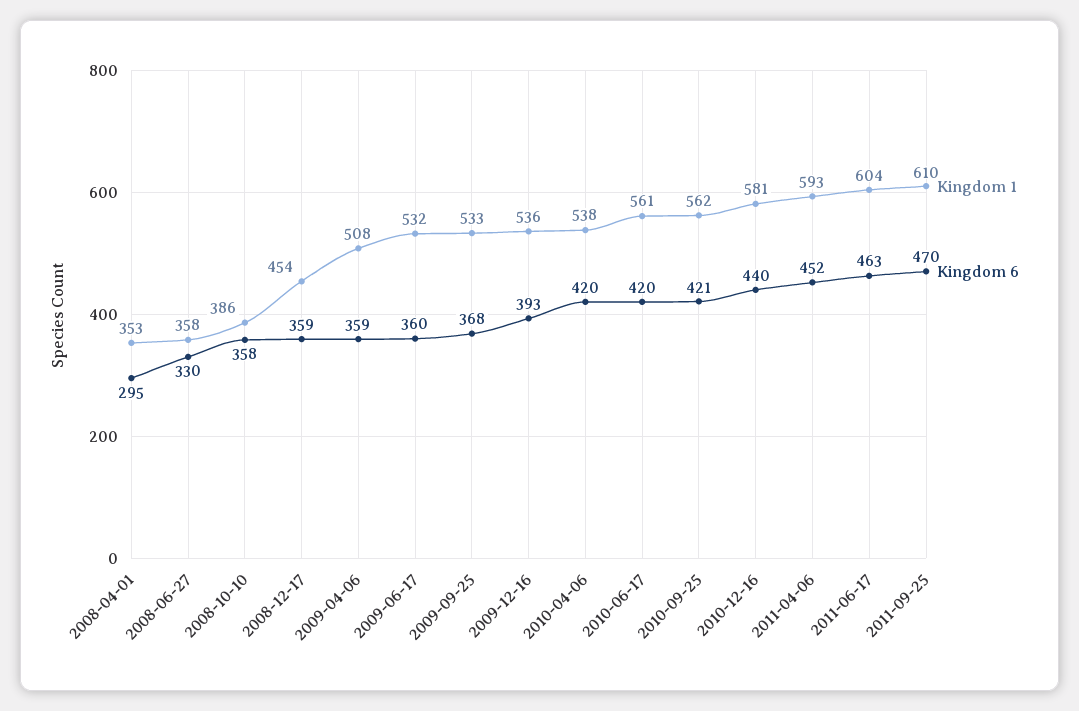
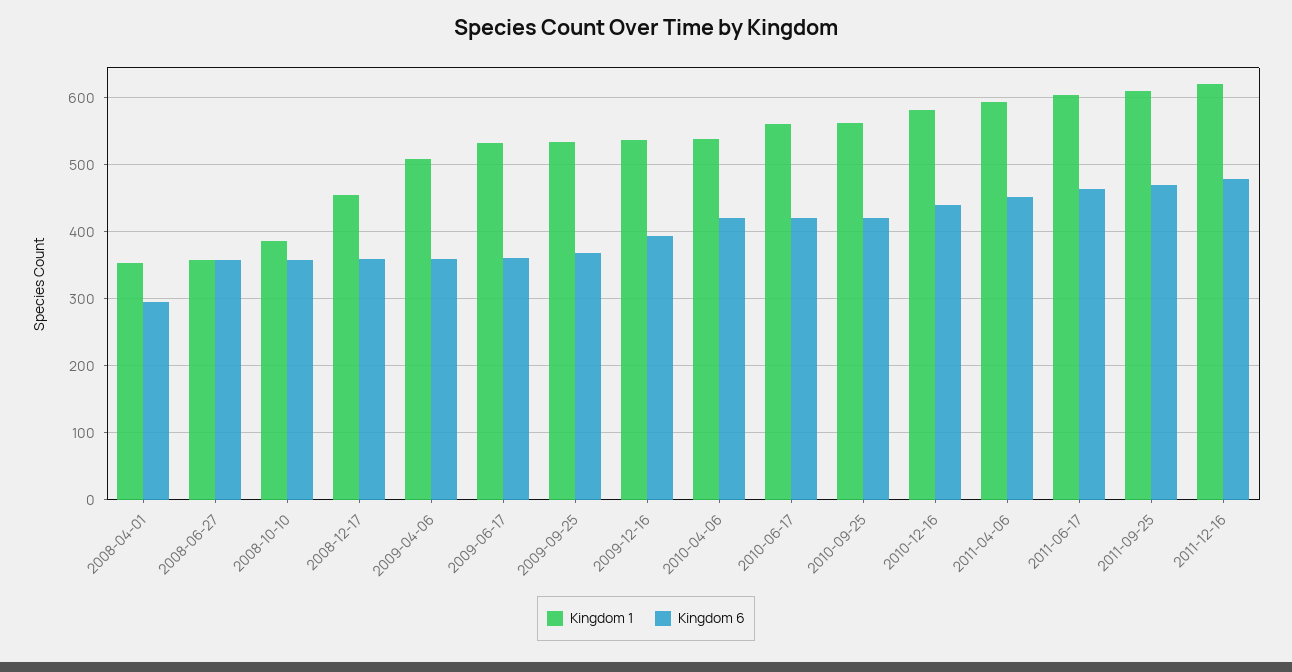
Kingdom 6, 2008-06-27: 330 -> 360
Kingdom 1, 2011-12-16: none -> 620
Kingdom 6, 2011-12-16: none -> 480

